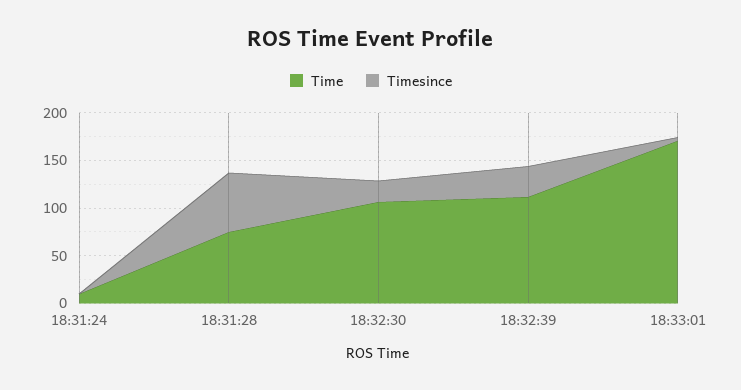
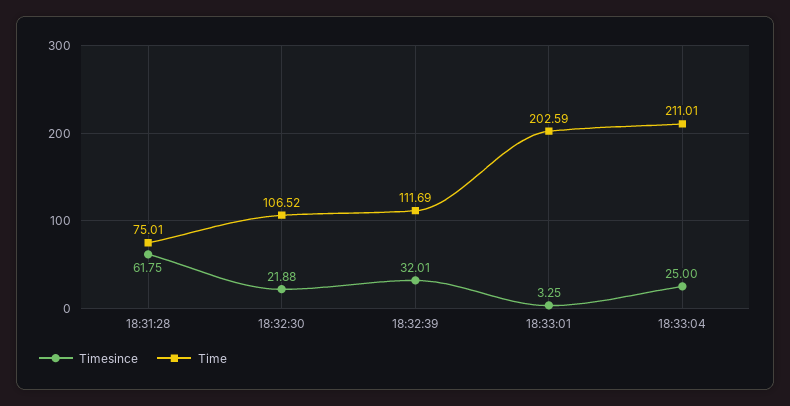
Time, 18:31:24: 10 -> none
Timesince, 18:31:24: 0 -> none
Time, 18:33:01: 170 -> 202.59
Timesince, 18:33:04: none -> 25
Time, 18:33:04: none -> 211.01

